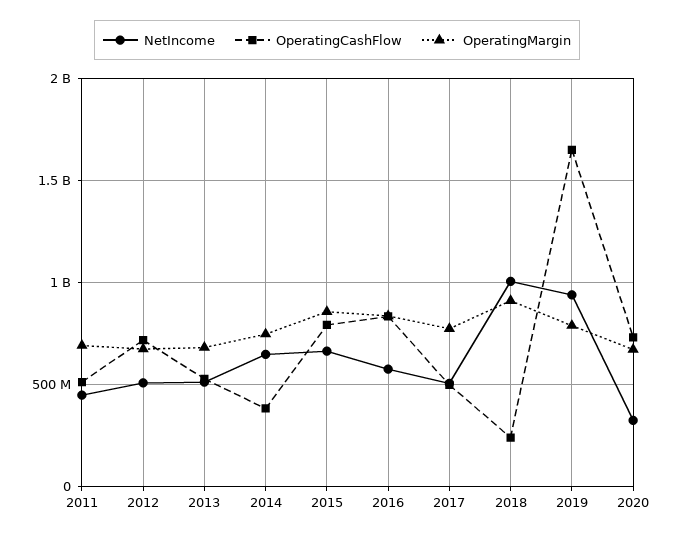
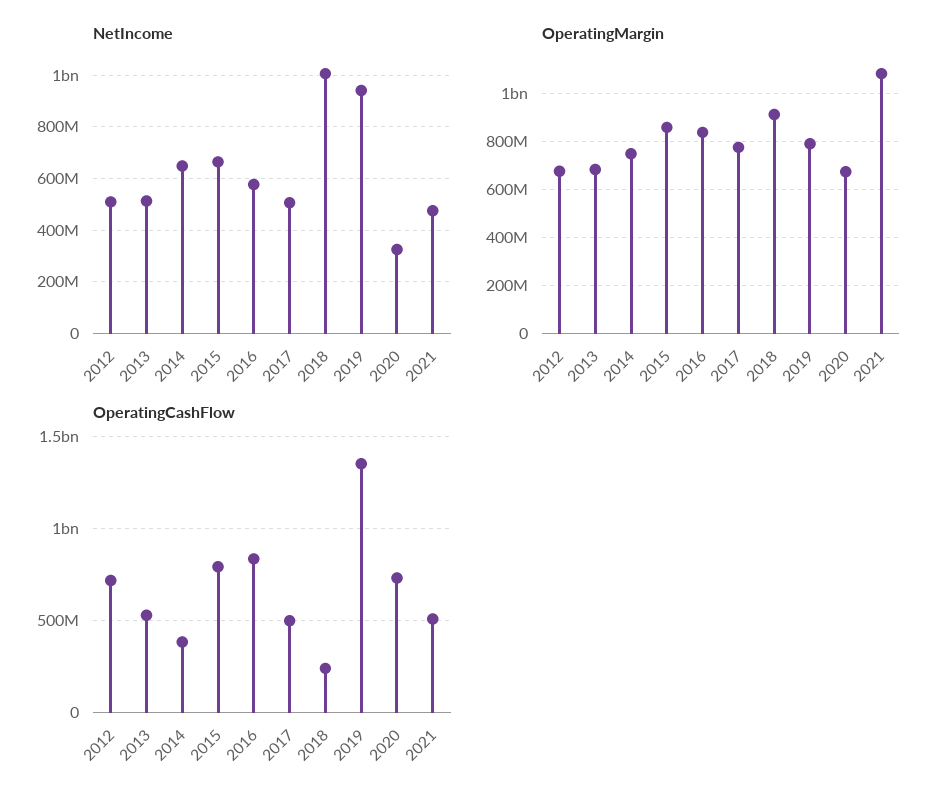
NetIncome, 2011: 450000000 -> none
OperatingCashFlow, 2011: 500000000 -> none
OperatingMargin, 2011: 700000000 -> none
OperatingCashFlow, 2019: 1650000000 -> 1350000000
NetIncome, 2021: none -> 475000000
OperatingMargin, 2021: none -> 1075000000
OperatingCashFlow, 2021: none -> 500000000

